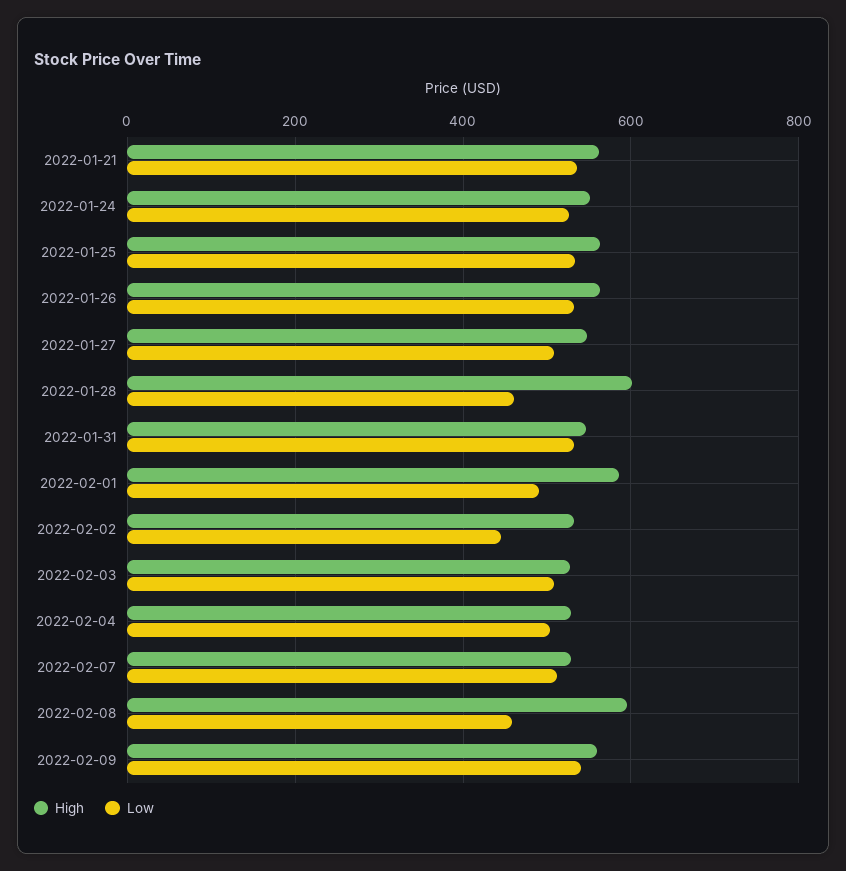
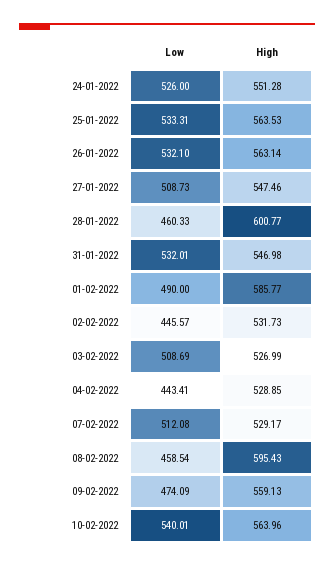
High, 2022-01-21: 560 -> none
Low, 2022-01-21: 540 -> none
Low, 2022-02-04: 500 -> 443.41
Low, 2022-02-09: 540 -> 474.09
Low, 10-02-2022: none -> 540.01
High, 10-02-2022: none -> 563.96

